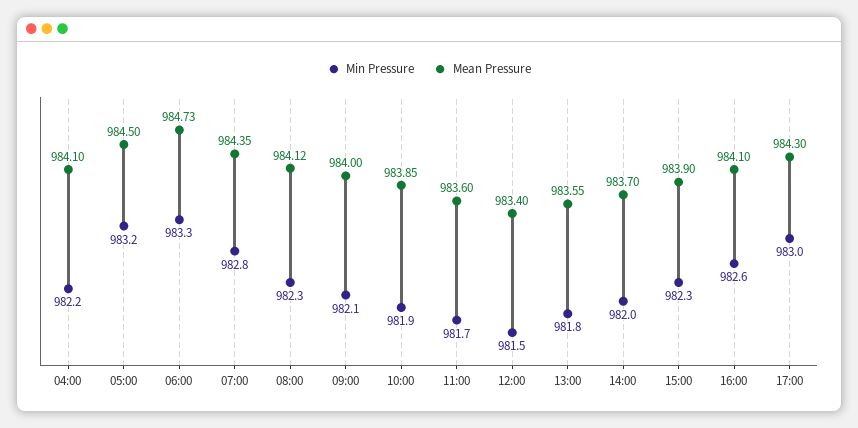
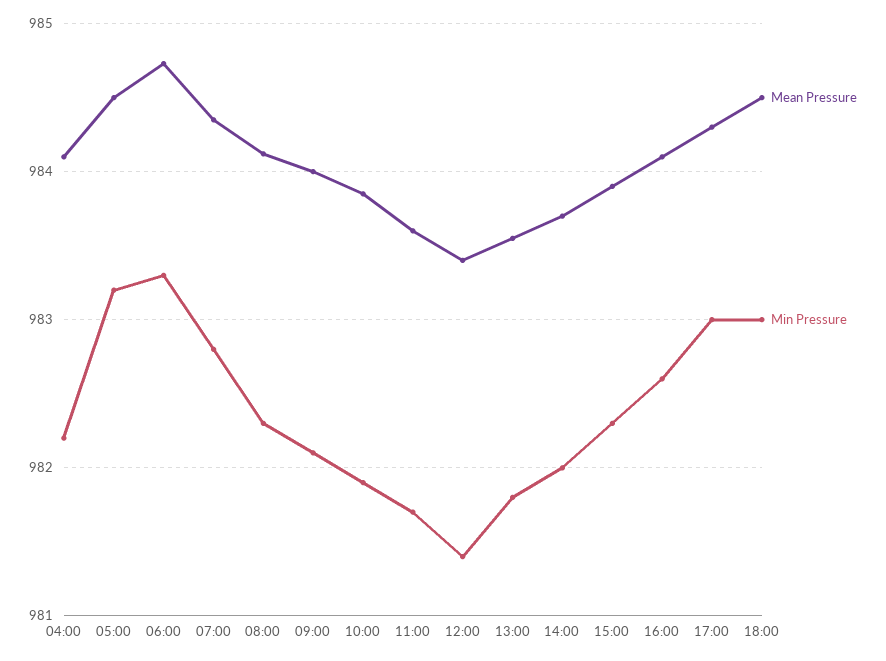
Min Pressure, 12:00: 981.5 -> 981.4
Mean Pressure, 18:00: none -> 984.5
Min Pressure, 18:00: none -> 983

